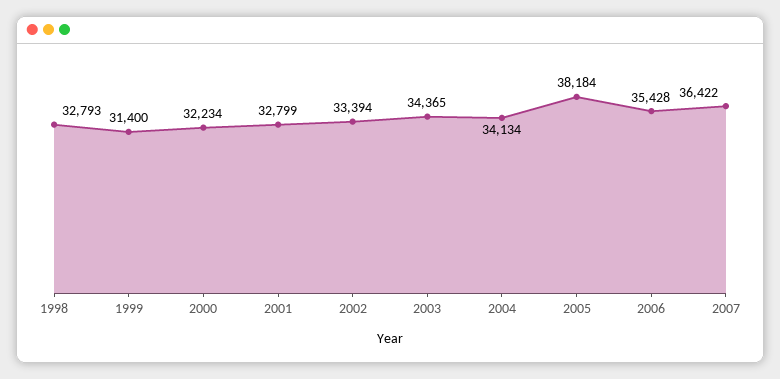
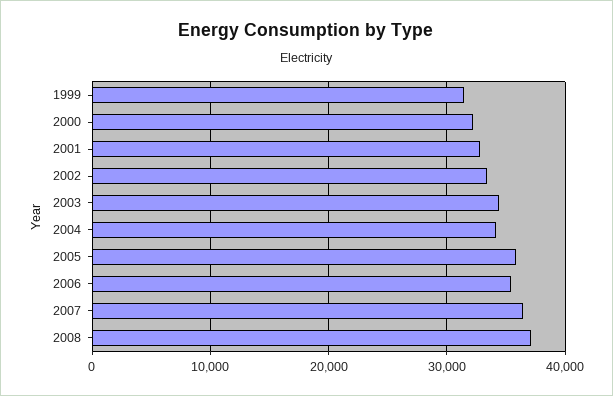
1998: 32793 -> none
2005: 38184 -> 36000
2008: none -> 37000

